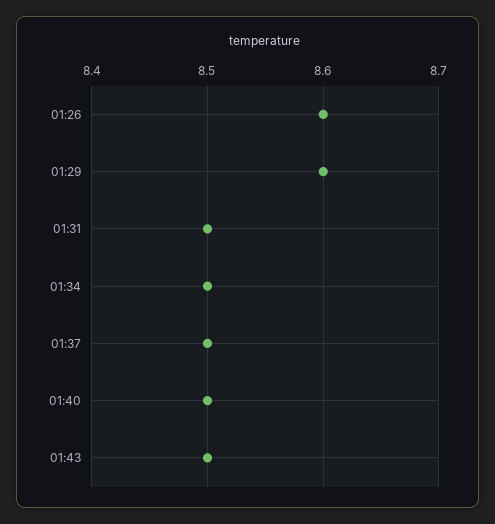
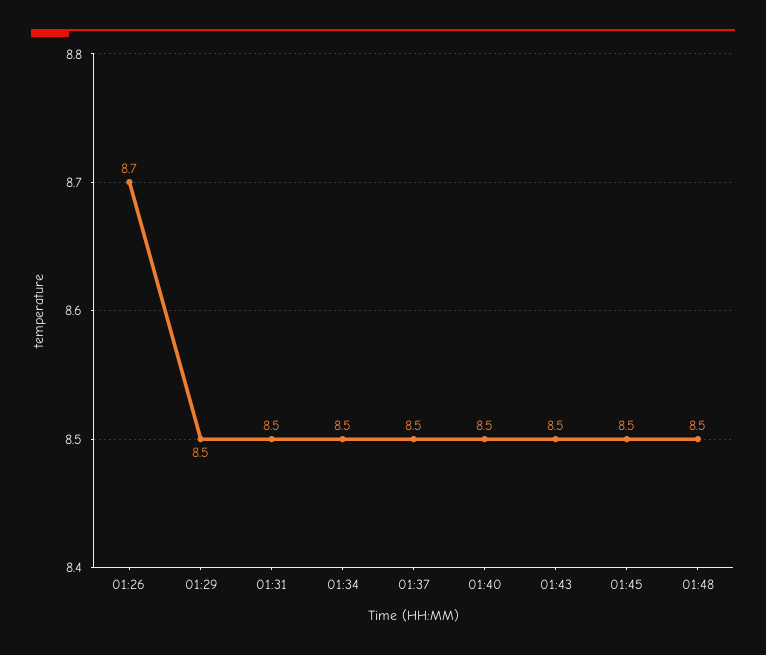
01:26: 8.6 -> 8.7
01:29: 8.6 -> 8.5
01:45: none -> 8.5
01:48: none -> 8.5

